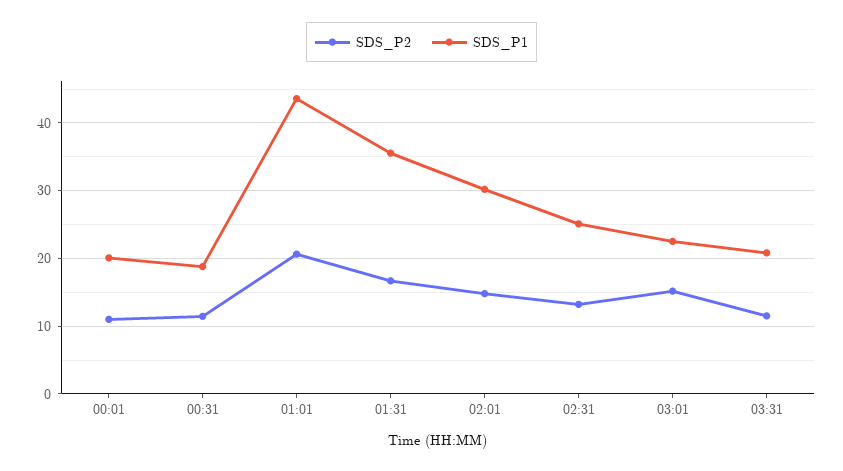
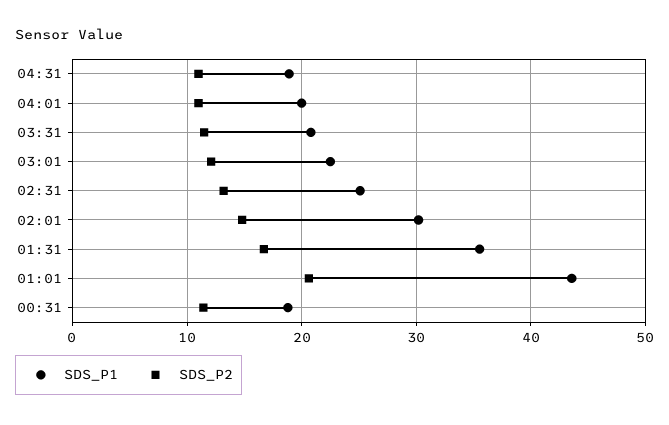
SDS_P2, 00:01: 11 -> none
SDS_P1, 00:01: 20 -> none
SDS_P2, 03:01: 15 -> 12
SDS_P1, 04:31: none -> 19
SDS_P2, 04:31: none -> 11
SDS_P1, 04:01: none -> 20
SDS_P2, 04:01: none -> 11

